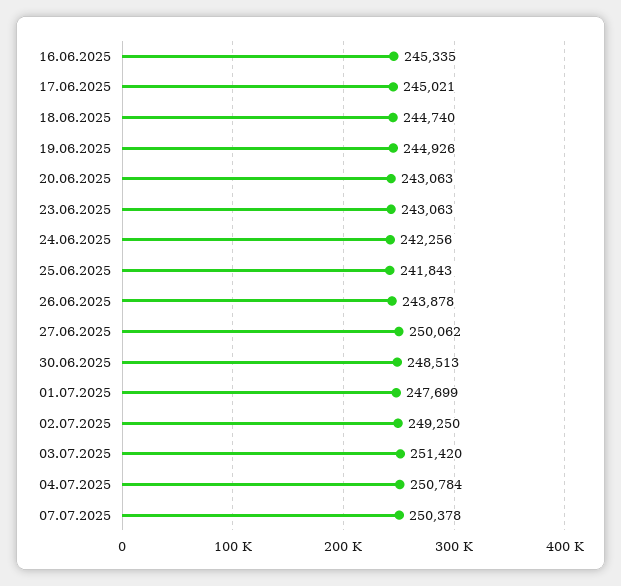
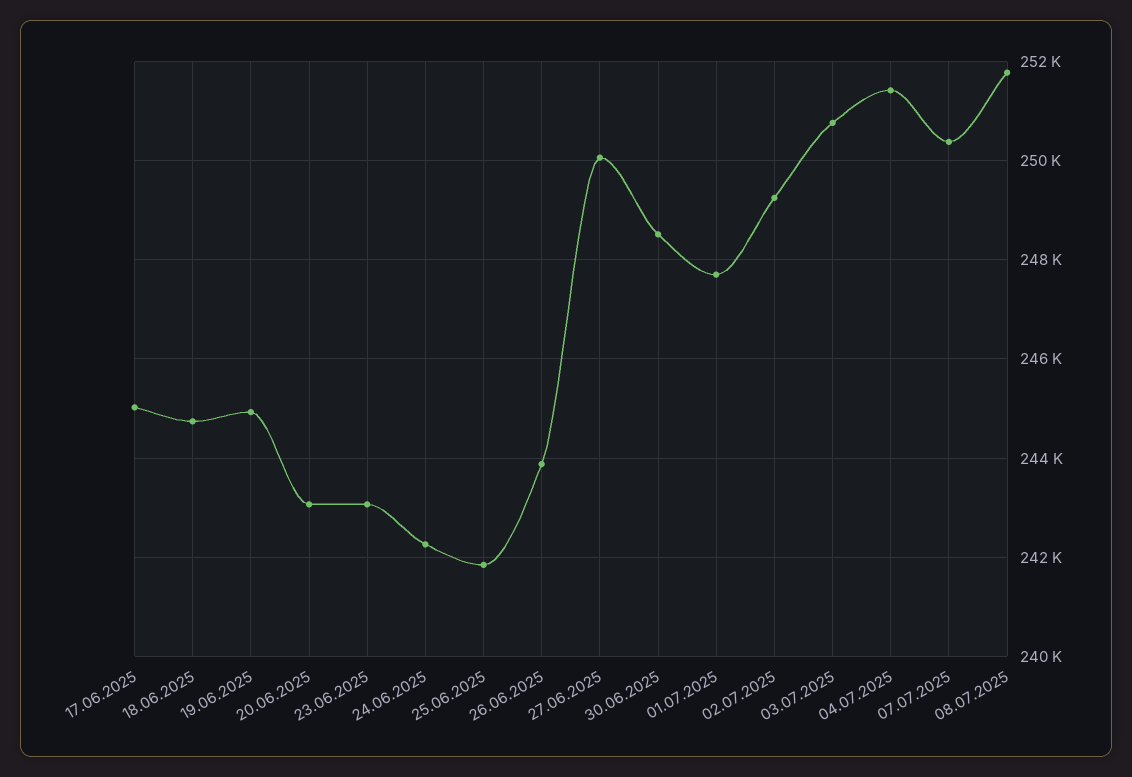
16.06.2025: 245335 -> none
03.07.2025: 251420 -> 250800
04.07.2025: 250784 -> 251400
08.07.2025: none -> 251800

